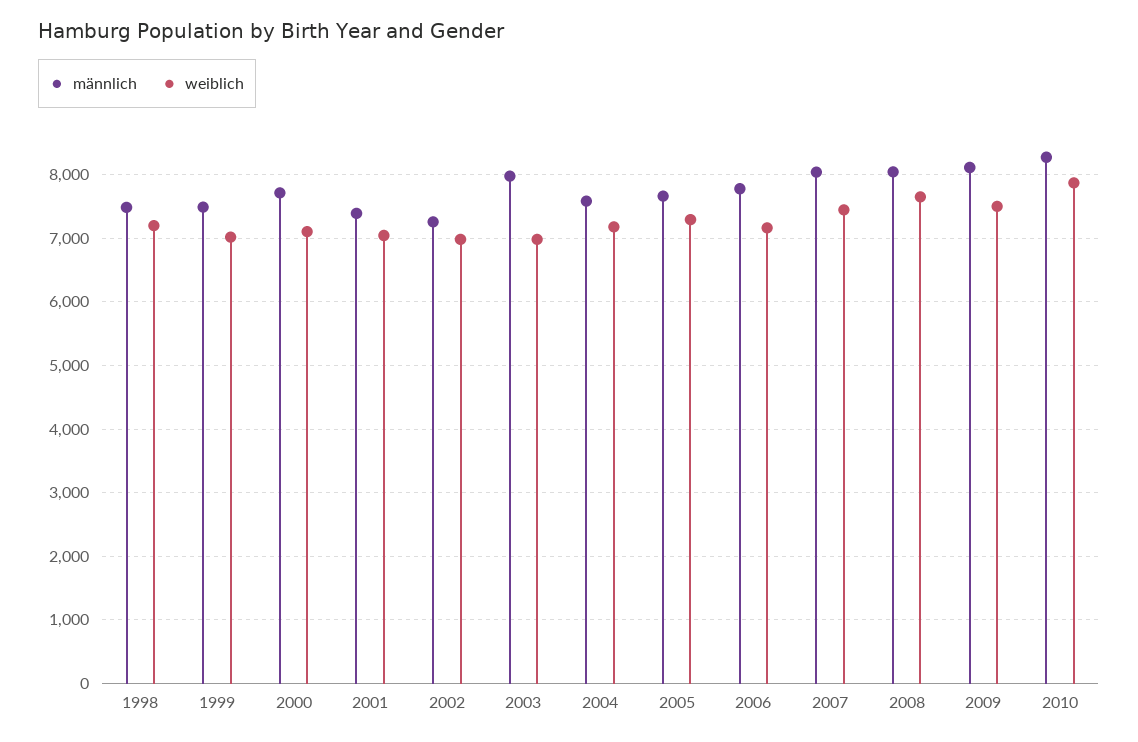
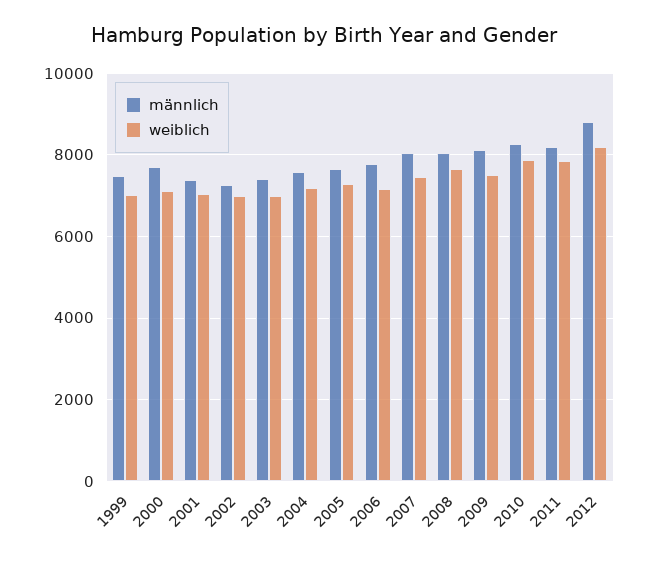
männlich, 1998: 7500 -> none
weiblich, 1998: 7200 -> none
männlich, 2003: 8000 -> 7400
männlich, 2011: none -> 8200
weiblich, 2011: none -> 7800
männlich, 2012: none -> 8800
weiblich, 2012: none -> 8200

